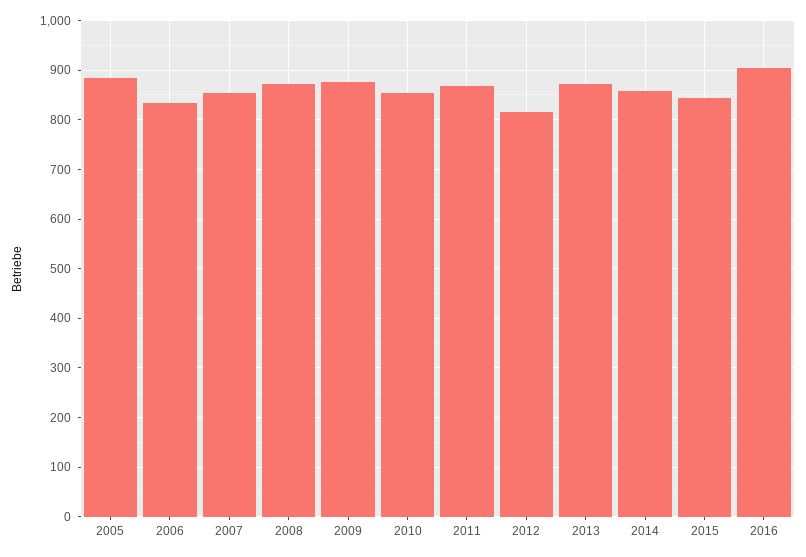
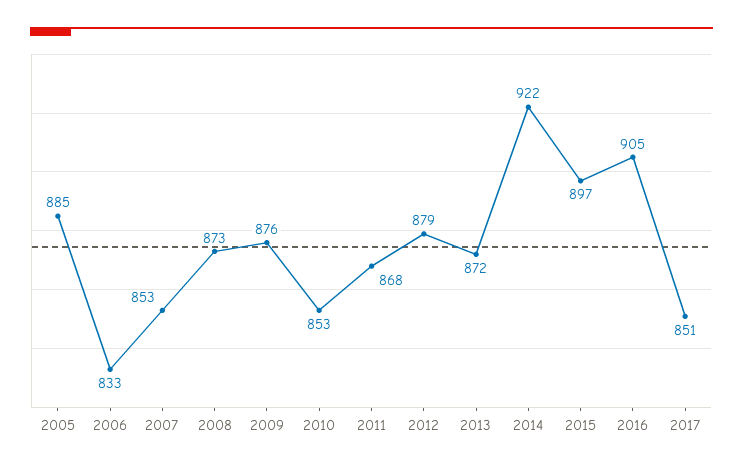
2012: 820 -> 879
2014: 860 -> 922
2015: 840 -> 897
2017: none -> 851

